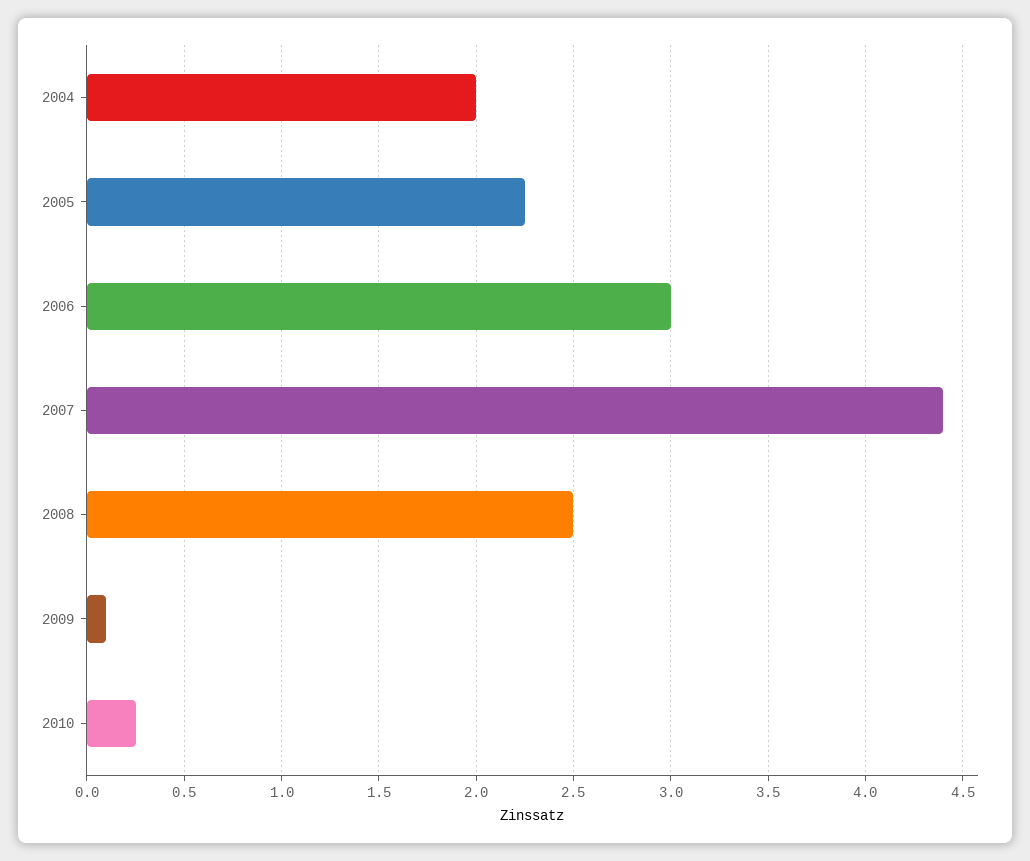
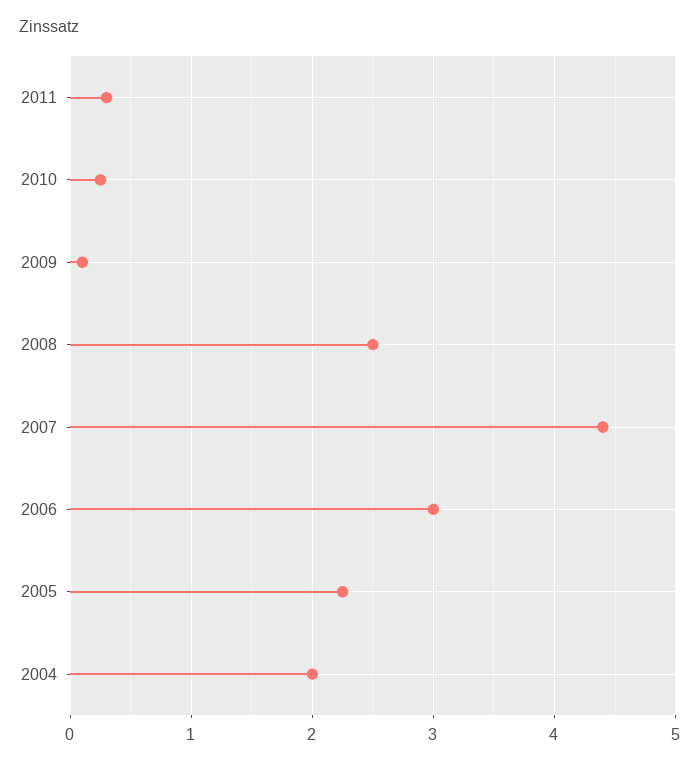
2011: none -> 0.3

